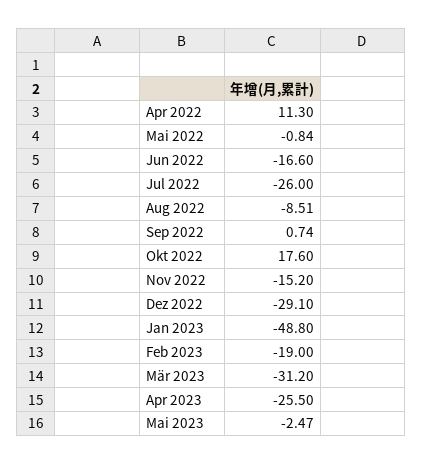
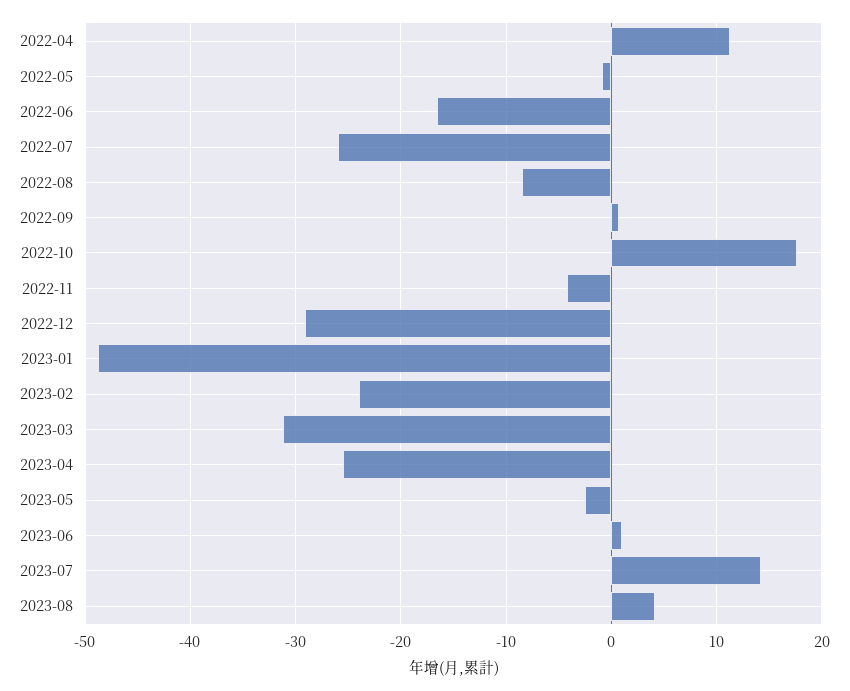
Nov 2022: -15.2 -> -4
Feb 2023: -19 -> -24
2023-06: none -> 1
2023-07: none -> 14
2023-08: none -> 4

